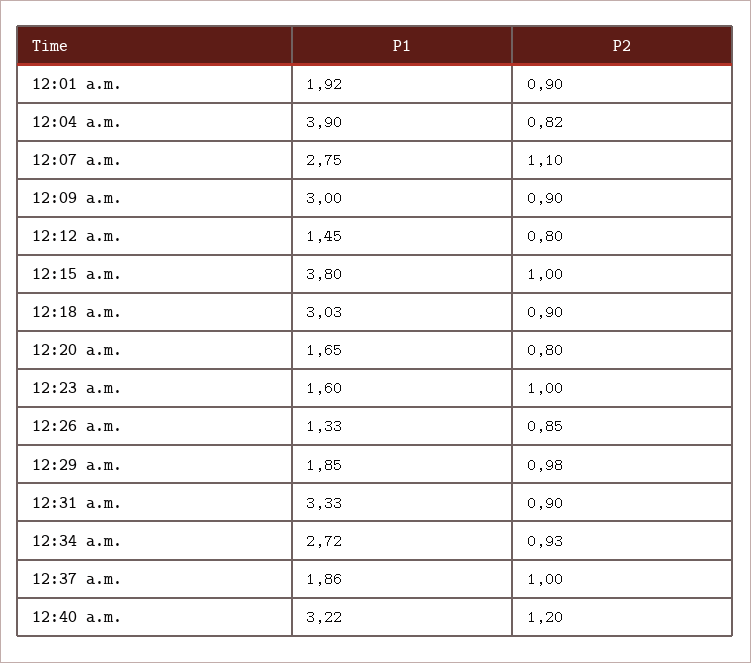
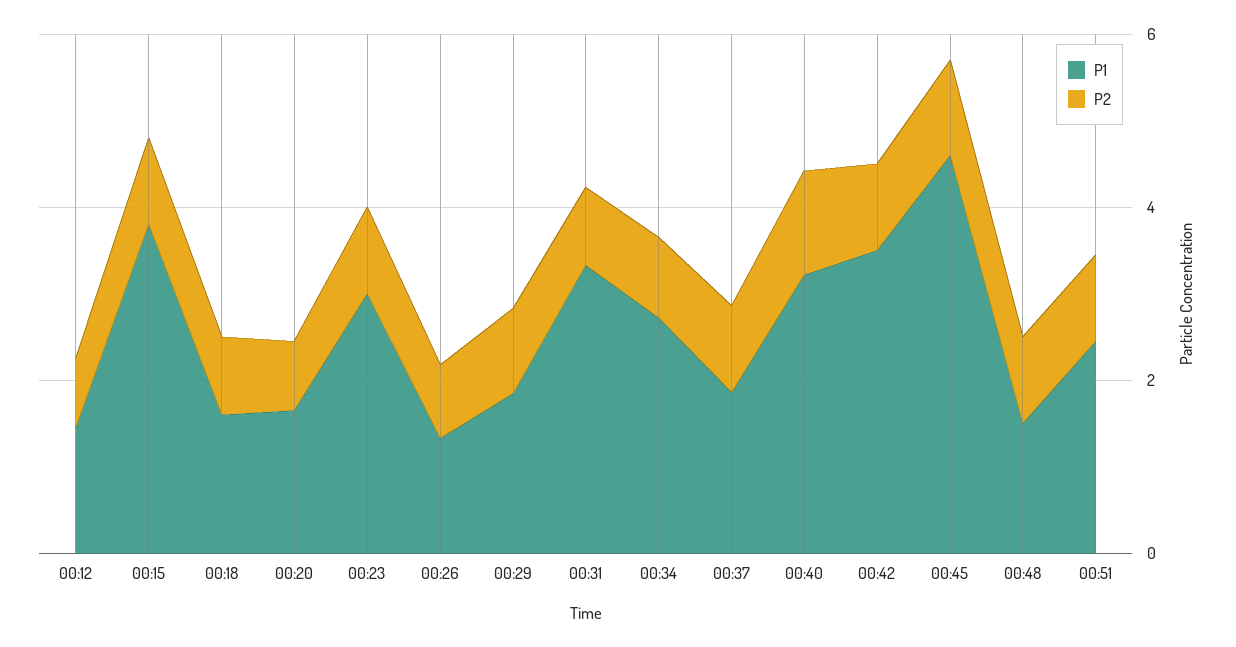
P1, 12:01 a.m.: 1.92 -> none
P2, 12:01 a.m.: 0.9 -> none
P1, 12:04 a.m.: 3.9 -> none
P2, 12:04 a.m.: 0.82 -> none
P1, 12:07 a.m.: 2.75 -> none
P2, 12:07 a.m.: 1.1 -> none
P1, 12:09 a.m.: 3 -> none
P2, 12:09 a.m.: 0.9 -> none
P1, 12:18 a.m.: 3.03 -> 1.5
P1, 12:23 a.m.: 1.6 -> 3
P1, 00:42: none -> 3.5
P2, 00:42: none -> 1
P1, 00:45: none -> 4.5
P2, 00:45: none -> 1
P1, 00:48: none -> 1.5
P2, 00:48: none -> 1
P1, 00:51: none -> 2.5
P2, 00:51: none -> 1

